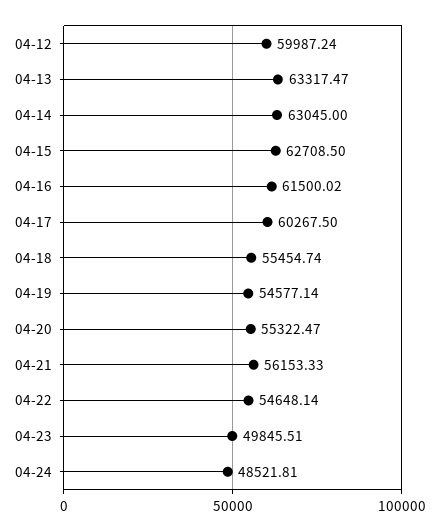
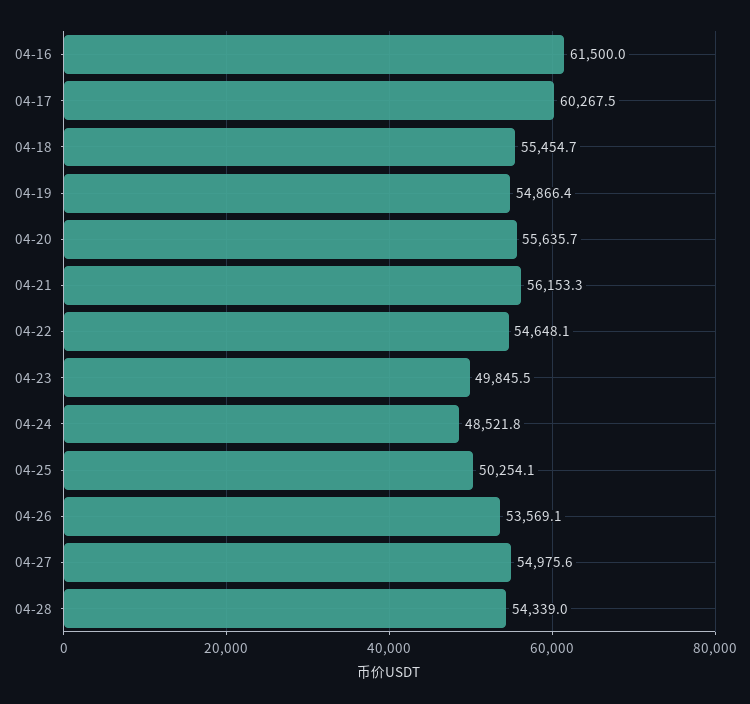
04-12: 59987.24 -> none
04-13: 63317.47 -> none
04-14: 63045 -> none
04-15: 62708.5 -> none
04-19: 54577.14 -> 54866.4
04-20: 55322.47 -> 55635.7
04-25: none -> 50254.1
04-26: none -> 53569.1
04-27: none -> 54975.6
04-28: none -> 54339

